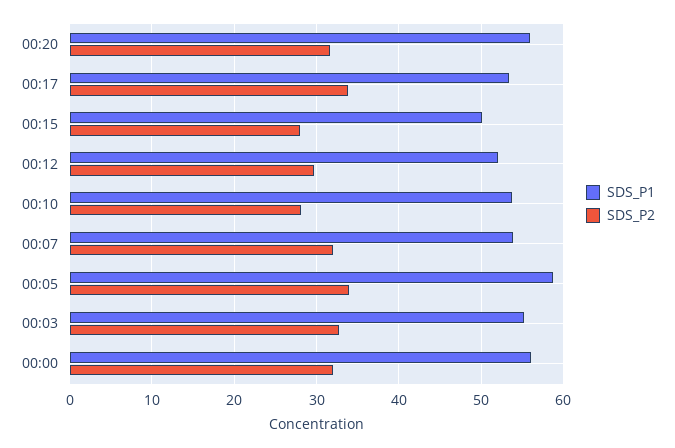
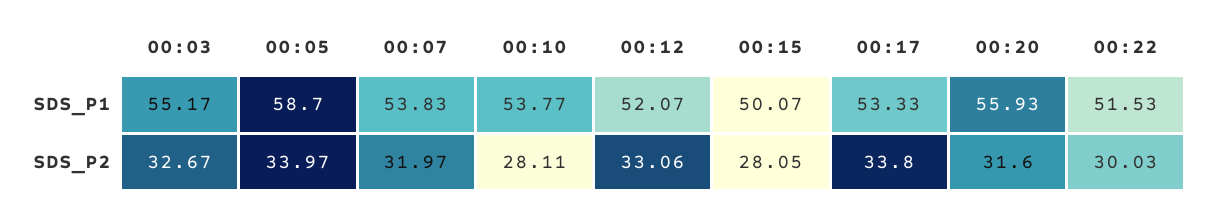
SDS_P2, 00:12: 30 -> 33.06
SDS_P1, 00:00: 56 -> none
SDS_P2, 00:00: 32 -> none
SDS_P1, 00:22: none -> 51.53
SDS_P2, 00:22: none -> 30.03

